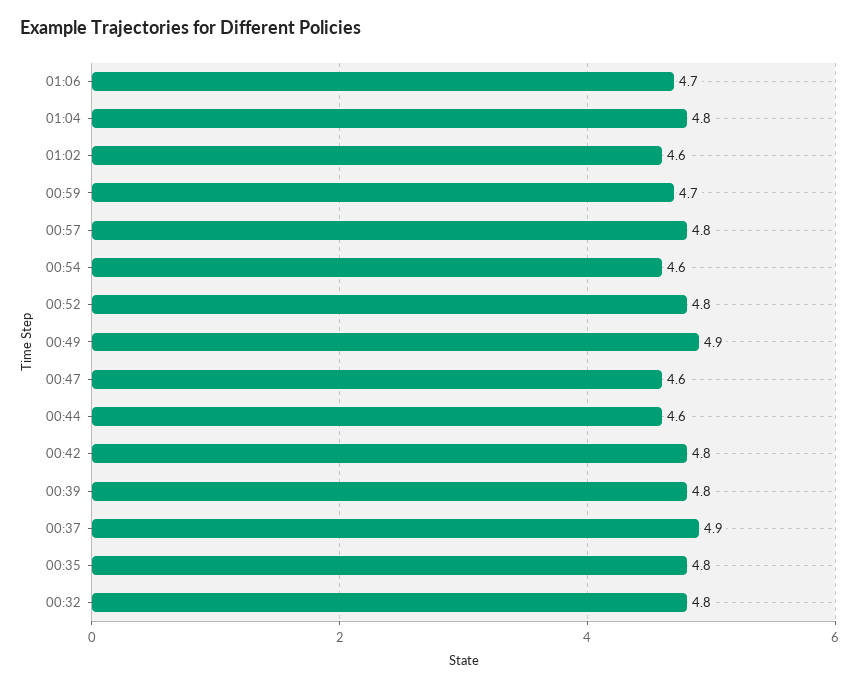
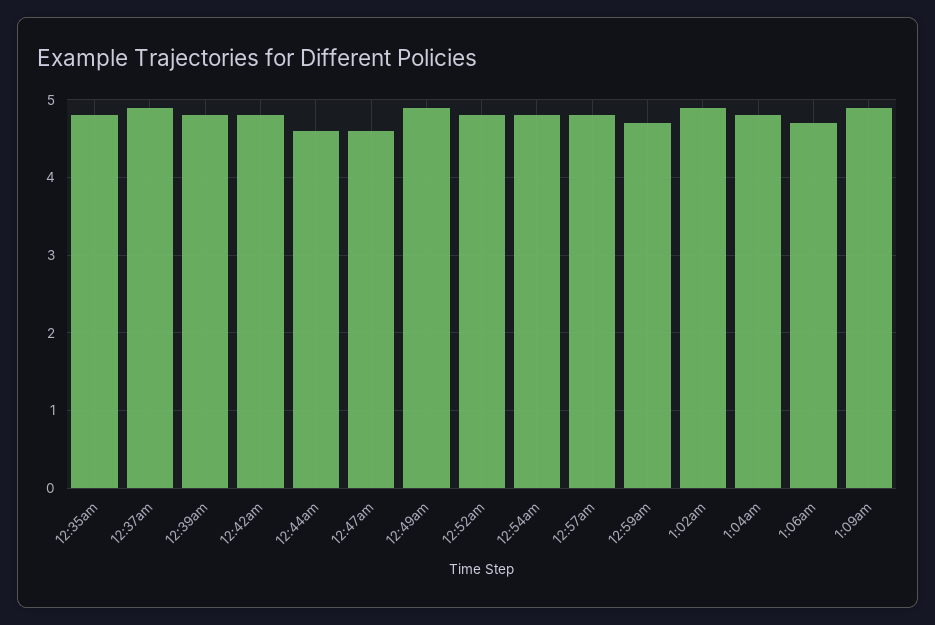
01:02: 4.6 -> 4.9
00:54: 4.6 -> 4.8
00:32: 4.8 -> none
1:09am: none -> 4.9

